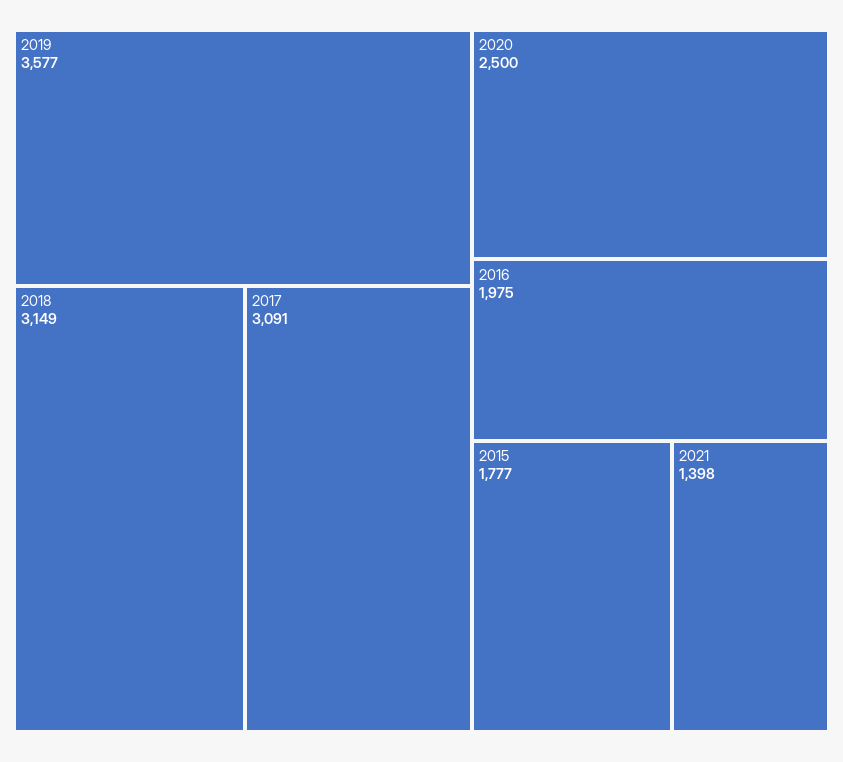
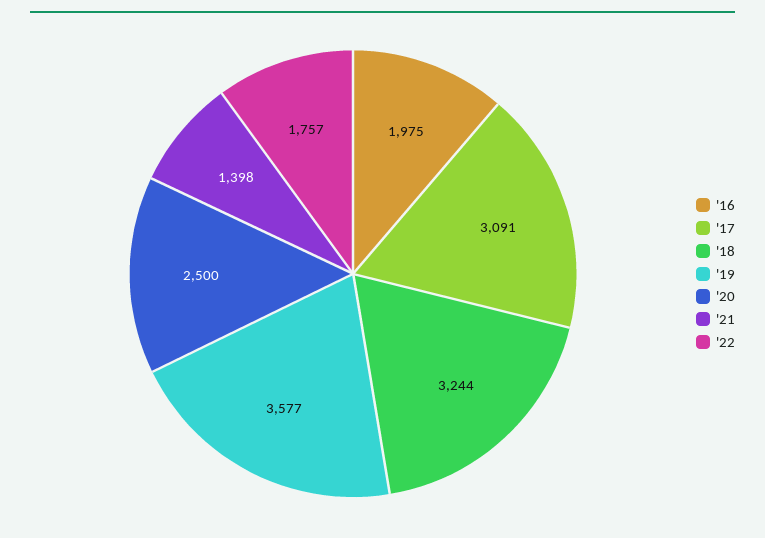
2018: 3149 -> 3244
2015: 1777 -> none
'22: none -> 1757

